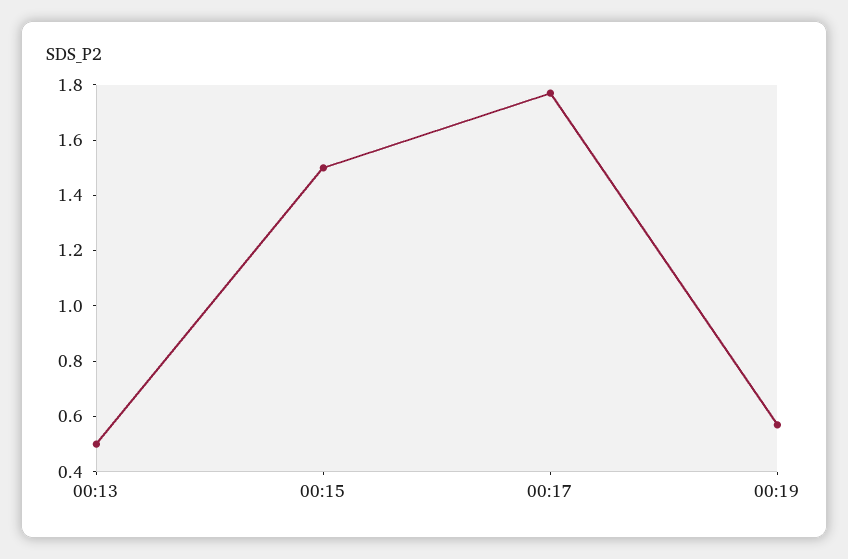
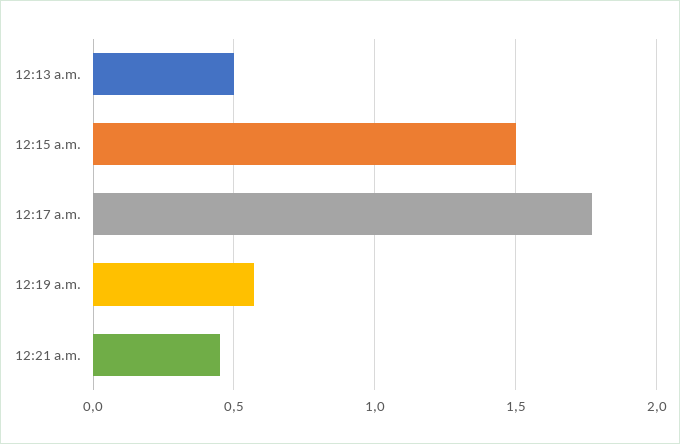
12:21 a.m.: none -> 0.45

